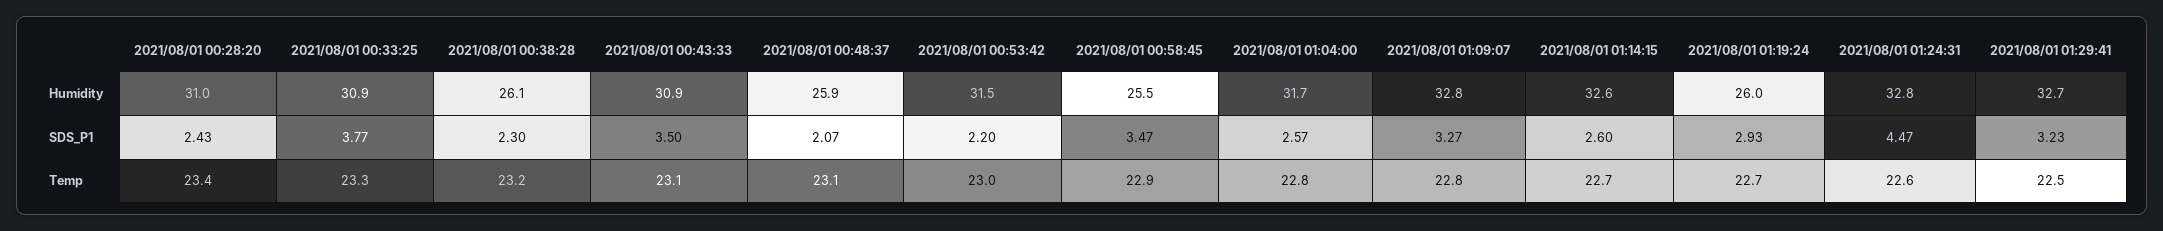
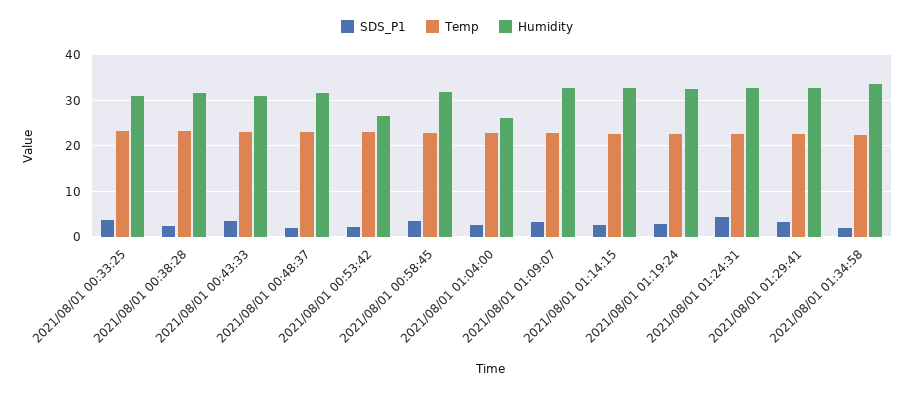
Humidity, 2021/08/01 00:28:20: 31 -> none
Humidity, 2021/08/01 00:38:28: 26.1 -> 32
Humidity, 2021/08/01 00:48:37: 25.9 -> 32
Humidity, 2021/08/01 00:53:42: 31.5 -> 26
Humidity, 2021/08/01 00:58:45: 25.5 -> 32
Humidity, 2021/08/01 01:04:00: 31.7 -> 26
Humidity, 2021/08/01 01:19:24: 26 -> 32
SDS_P1, 2021/08/01 00:28:20: 2.43 -> none
Temp, 2021/08/01 00:28:20: 23.4 -> none
SDS_P1, 2021/08/01 01:34:58: none -> 2
Temp, 2021/08/01 01:34:58: none -> 22
Humidity, 2021/08/01 01:34:58: none -> 34

